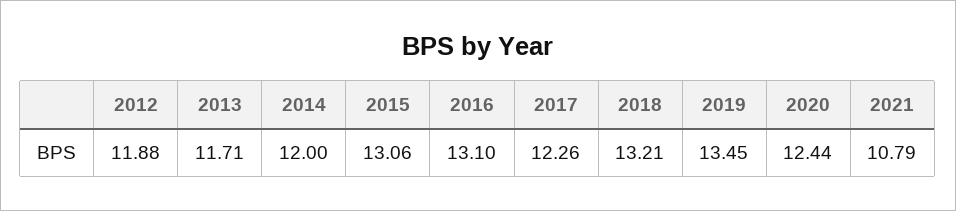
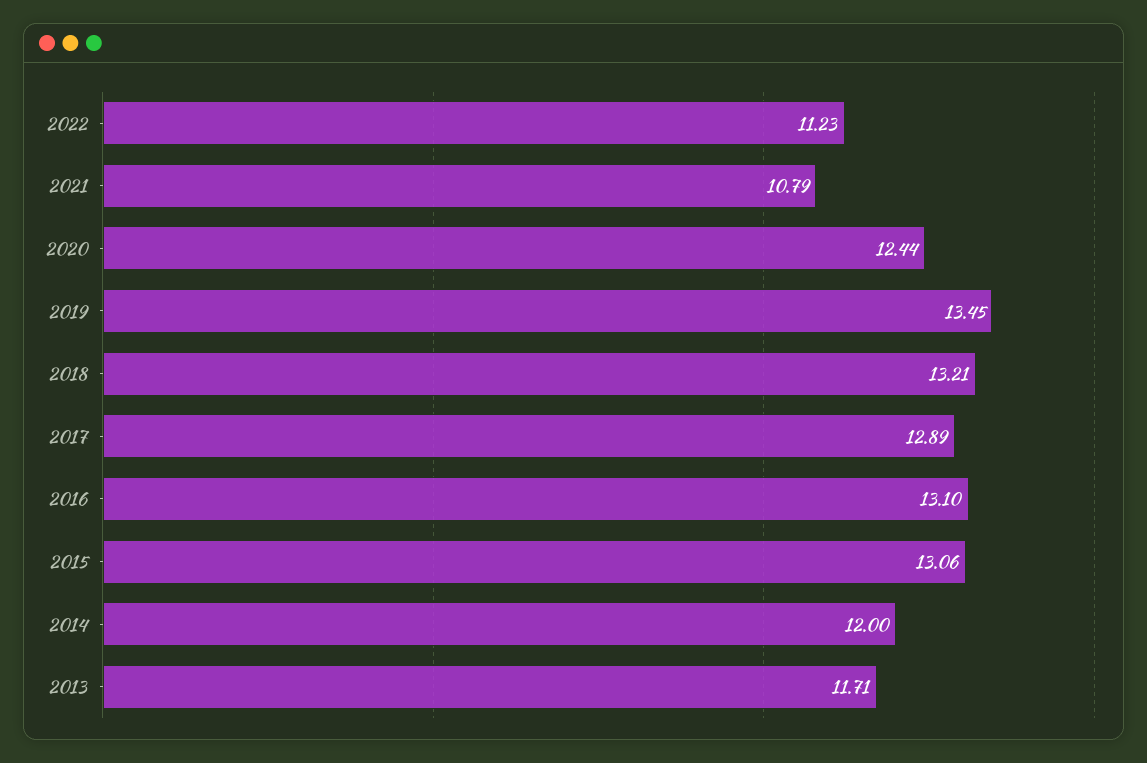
2012: 11.88 -> none
2017: 12.26 -> 12.89
2022: none -> 11.23

